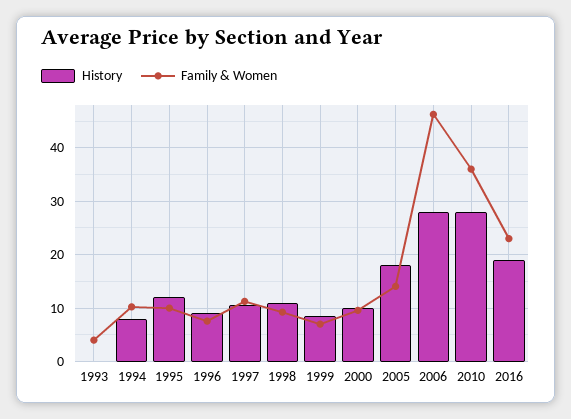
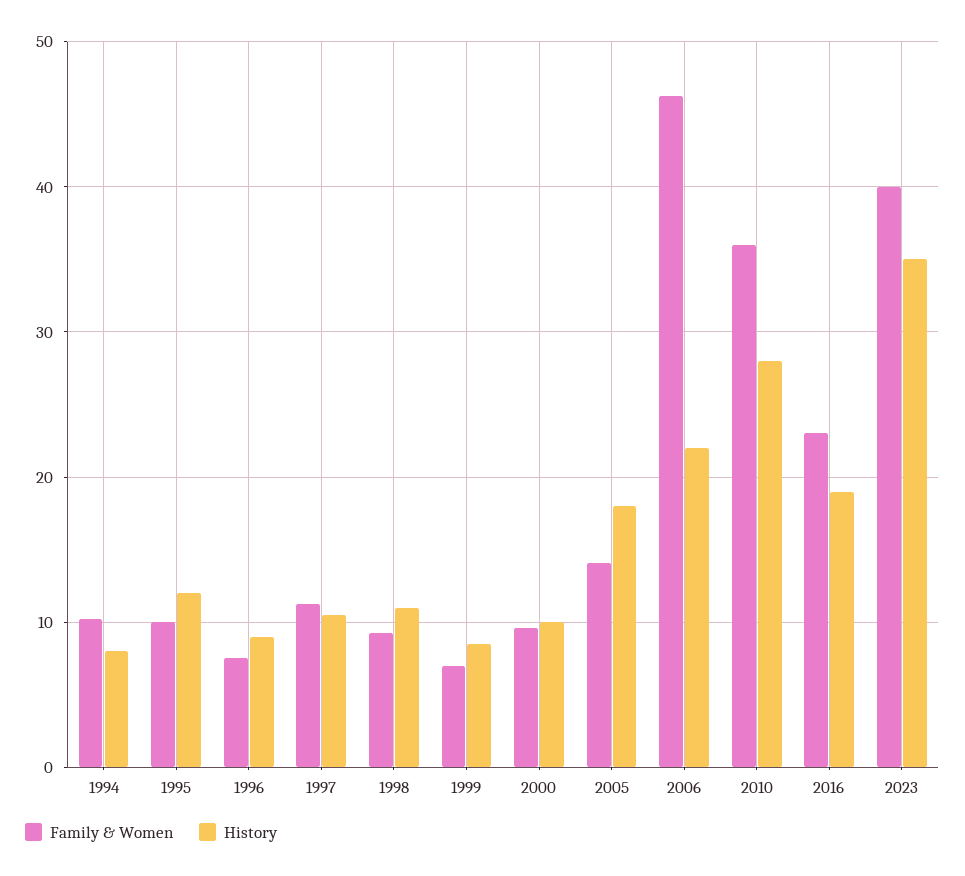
History, 1993: 0 -> none
Family & Women, 1993: 4 -> none
History, 2006: 28 -> 22
Family & Women, 2023: none -> 40
History, 2023: none -> 35

